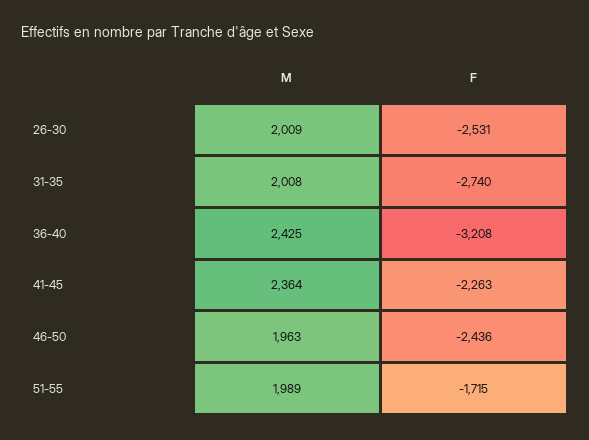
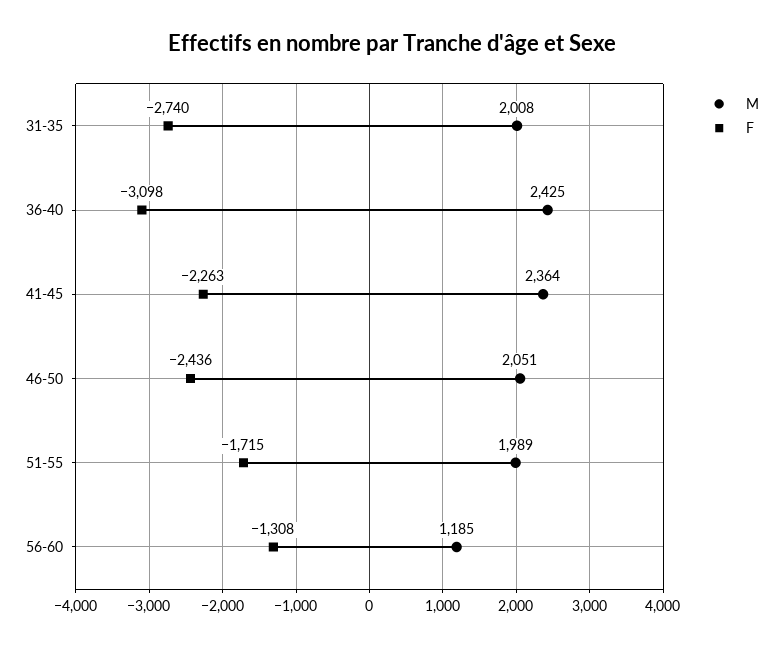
M, 26-30: 2009 -> none
F, 26-30: -2531 -> none
F, 36-40: -3208 -> -3098
M, 46-50: 1963 -> 2051
M, 56-60: none -> 1185
F, 56-60: none -> -1308

